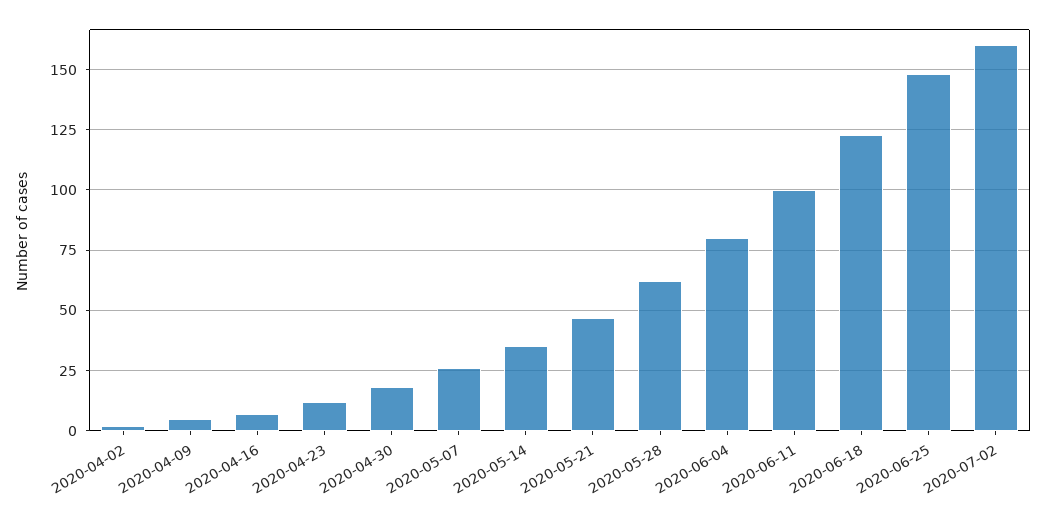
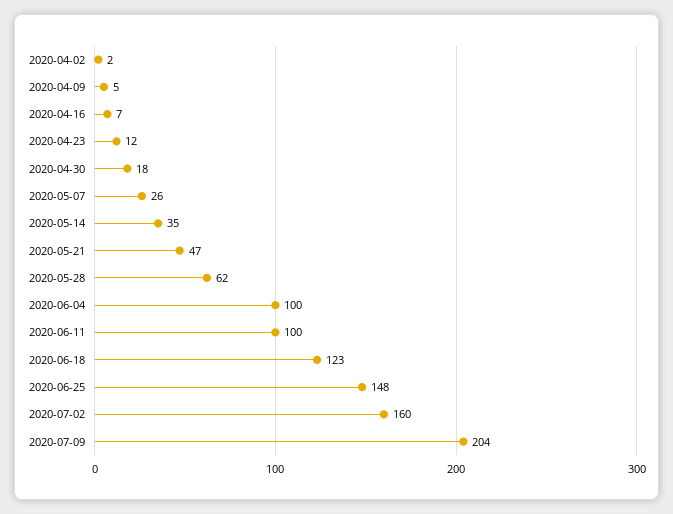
2020-06-04: 80 -> 100
2020-07-09: none -> 204

